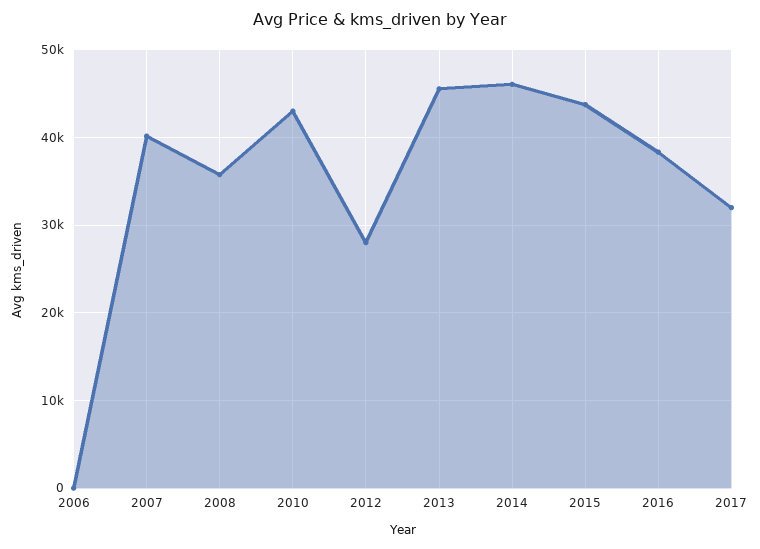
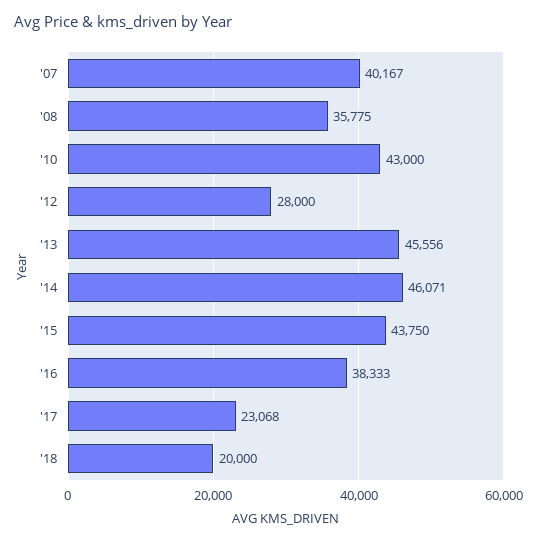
2006: 0 -> none
2017: 32000 -> 23068
'18: none -> 20000

